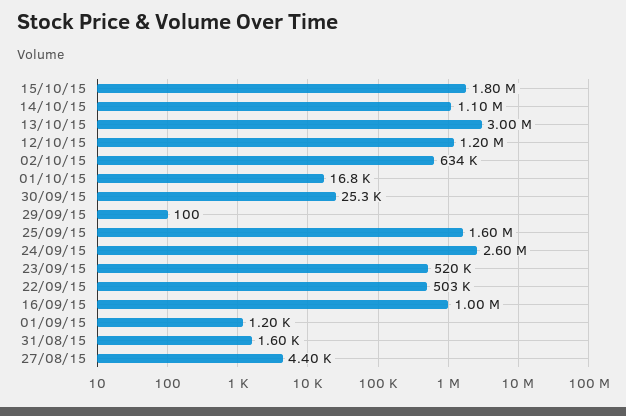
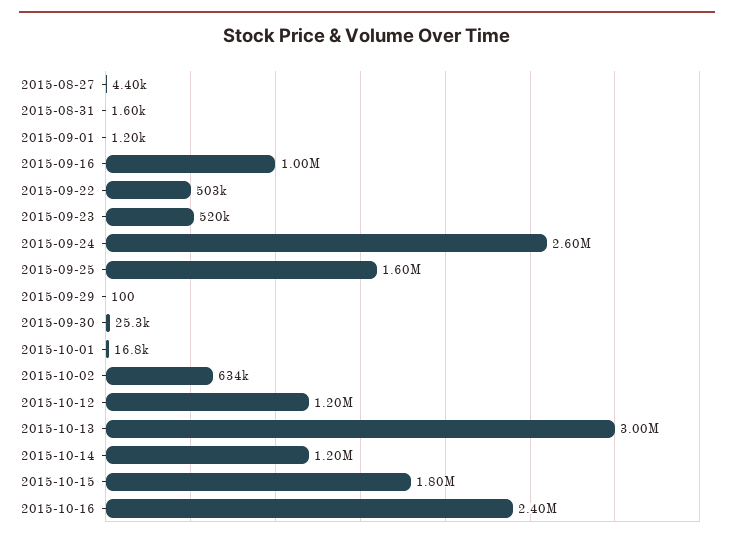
14/10/15: 1100000 -> 1200000
2015-10-16: none -> 2400000

